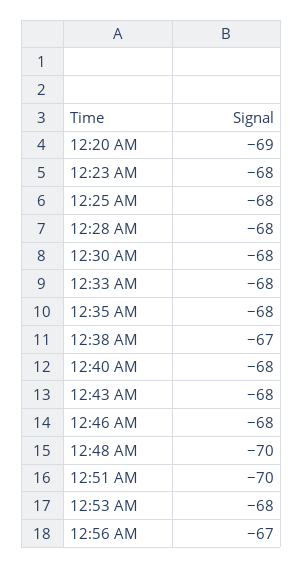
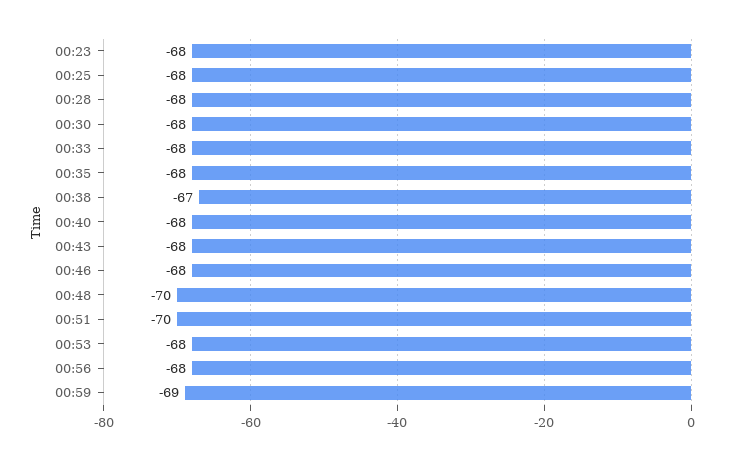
12:20 AM: -69 -> none
12:56 AM: -67 -> -68
00:59: none -> -69

